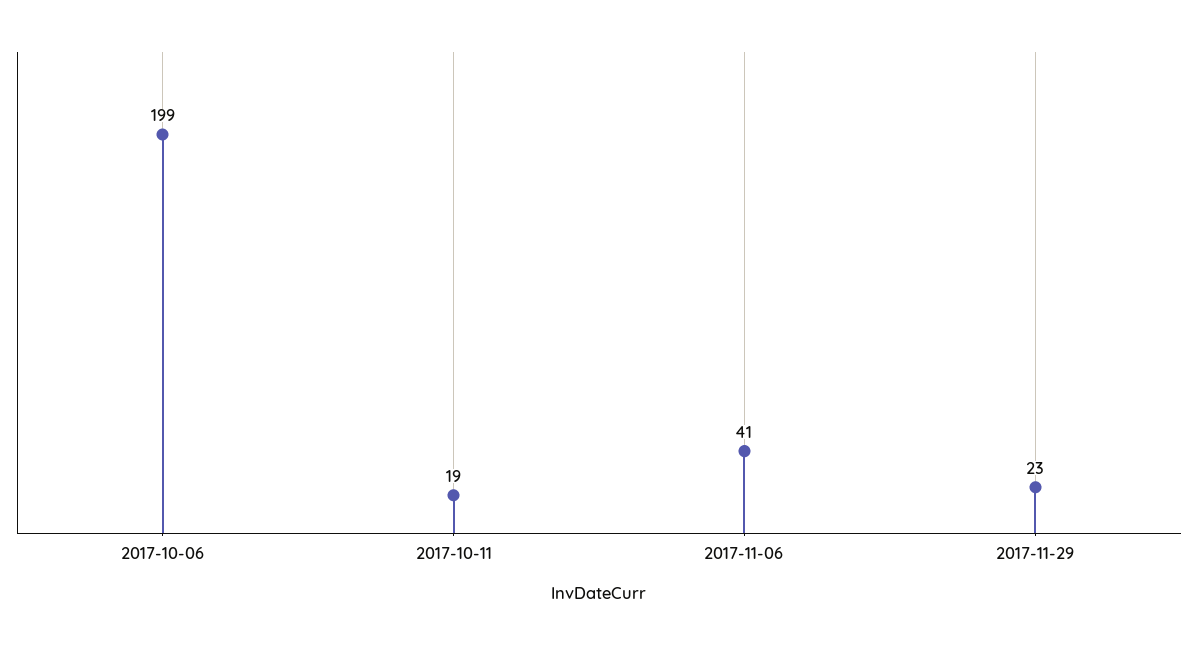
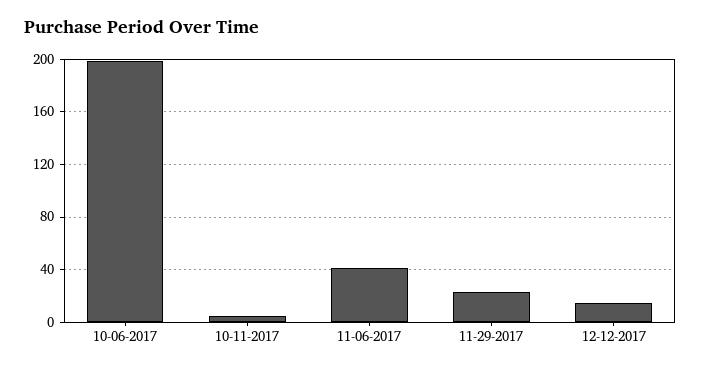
2017-10-11: 19 -> 5
12-12-2017: none -> 15

